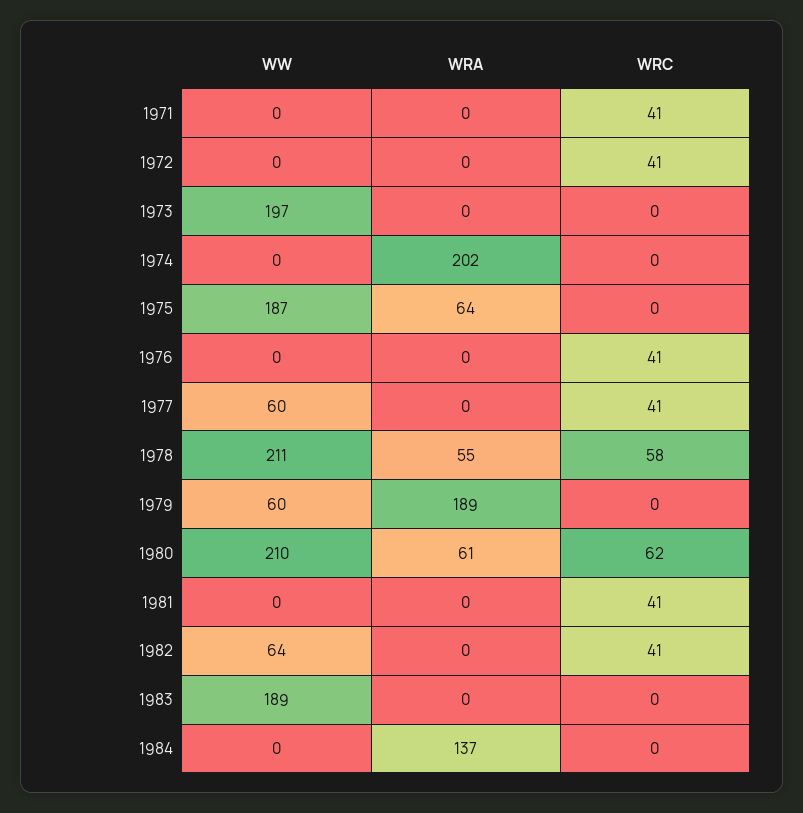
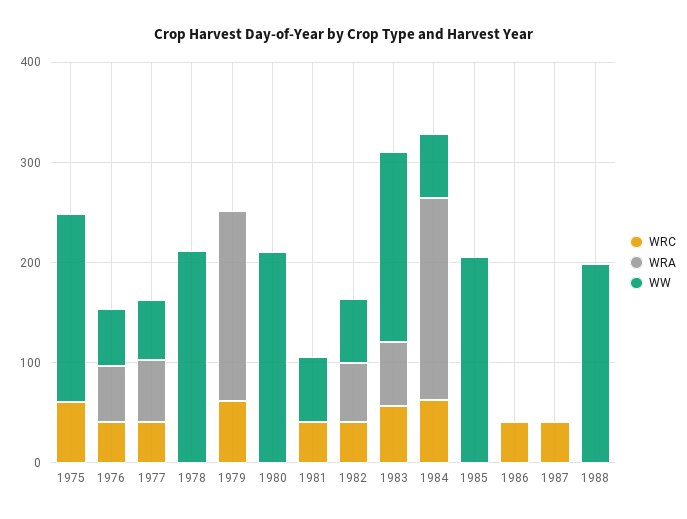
WW, 1971: 0 -> none
WRA, 1971: 0 -> none
WRC, 1971: 41 -> none
WW, 1972: 0 -> none
WRA, 1972: 0 -> none
WRC, 1972: 41 -> none
WW, 1973: 197 -> none
WRA, 1973: 0 -> none
WRC, 1973: 0 -> none
WW, 1974: 0 -> none
WRA, 1974: 202 -> none
WRC, 1974: 0 -> none
WRA, 1975: 64 -> 0
WRC, 1975: 0 -> 60
WW, 1976: 0 -> 60
WRA, 1976: 0 -> 60
WRA, 1977: 0 -> 60
WRA, 1978: 55 -> 0
WRC, 1978: 58 -> 0
WW, 1979: 60 -> 0
WRC, 1979: 0 -> 60
WRA, 1980: 61 -> 0
WRC, 1980: 62 -> 0
WW, 1981: 0 -> 60
WRA, 1982: 0 -> 60
WRA, 1983: 0 -> 60
WRC, 1983: 0 -> 60
WW, 1984: 0 -> 60
WRA, 1984: 137 -> 200
WRC, 1984: 0 -> 60
WRC, 1985: none -> 0
WRA, 1985: none -> 0
WW, 1985: none -> 200
WRC, 1986: none -> 40
WRA, 1986: none -> 0
WW, 1986: none -> 0
WRC, 1987: none -> 40
WRA, 1987: none -> 0
WW, 1987: none -> 0
WRC, 1988: none -> 0
WRA, 1988: none -> 0
WW, 1988: none -> 200

